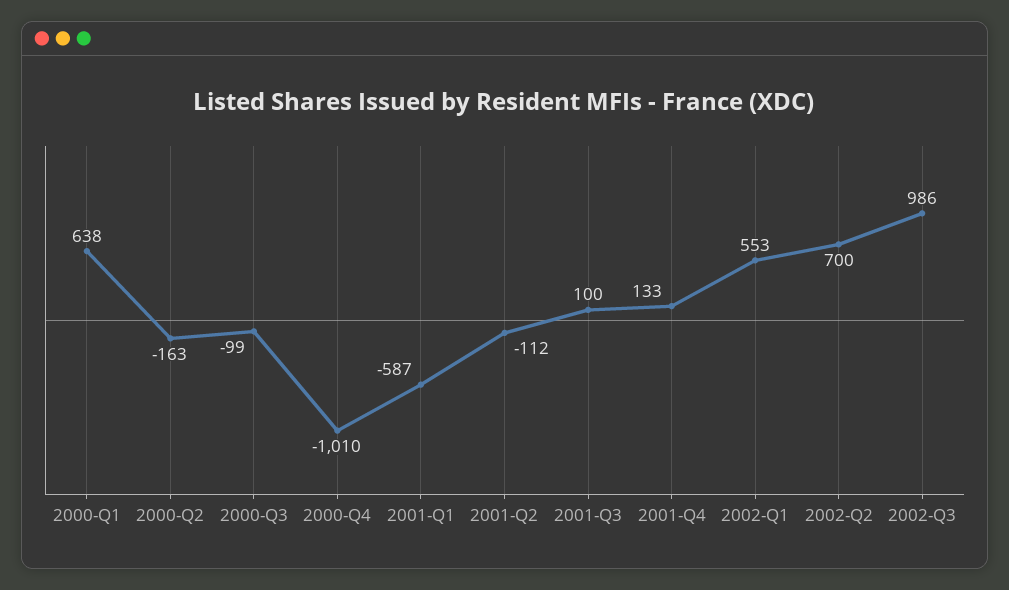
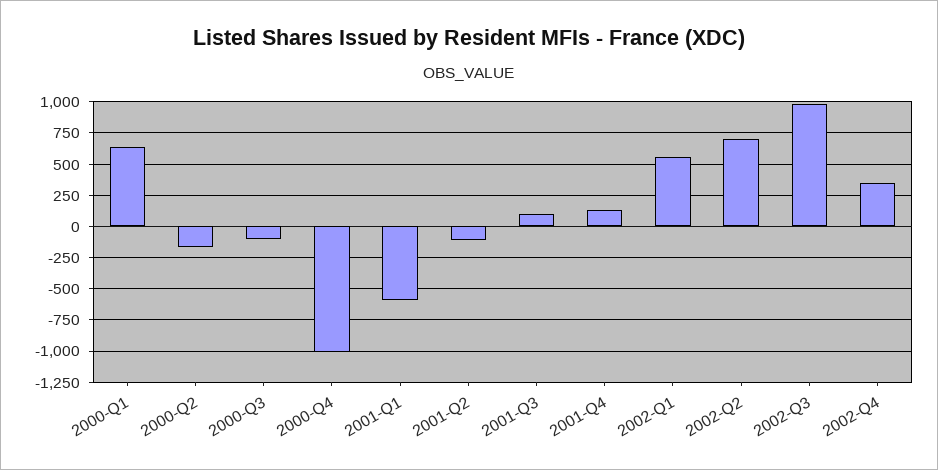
2002-Q4: none -> 350

